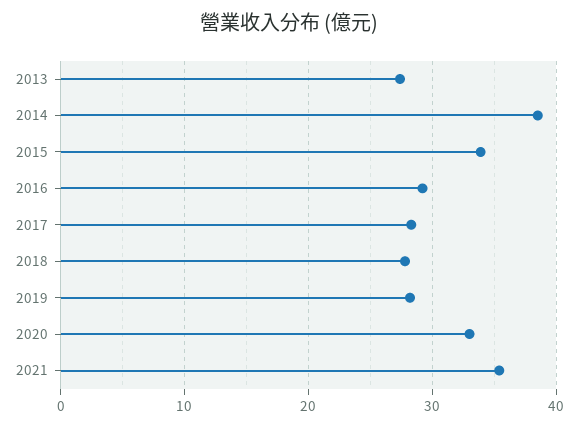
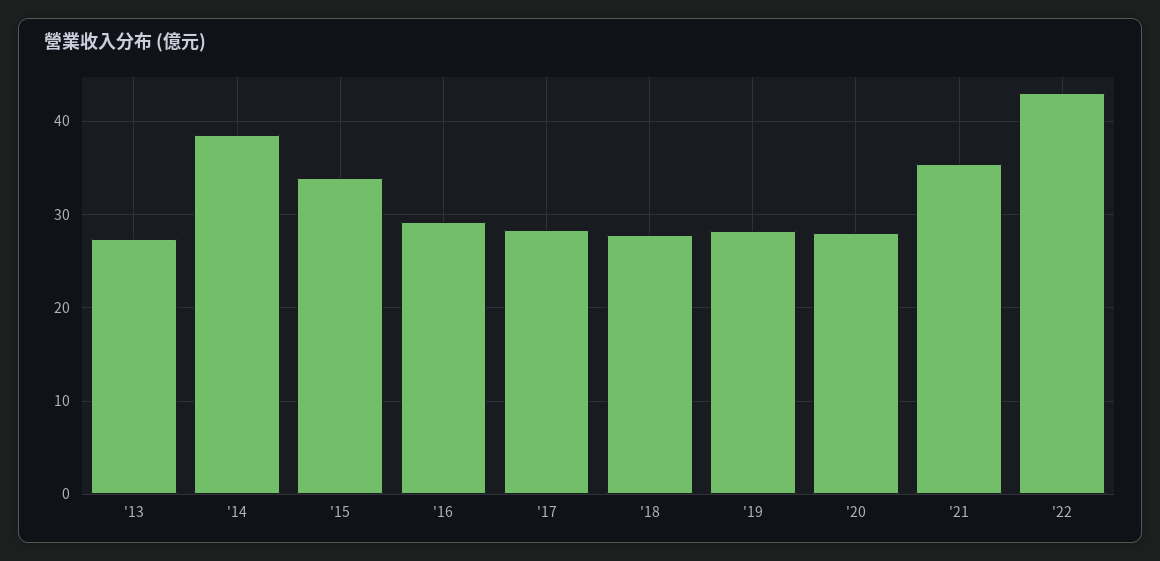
2020: 33 -> 28
'22: none -> 43

